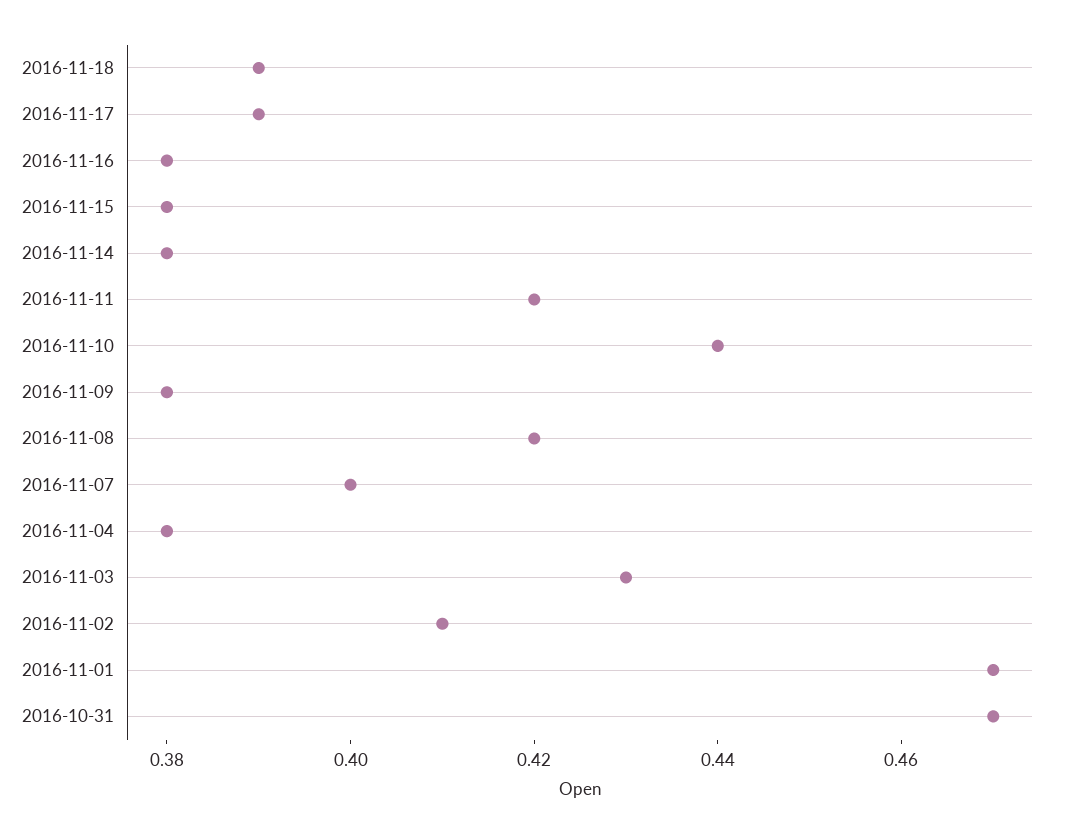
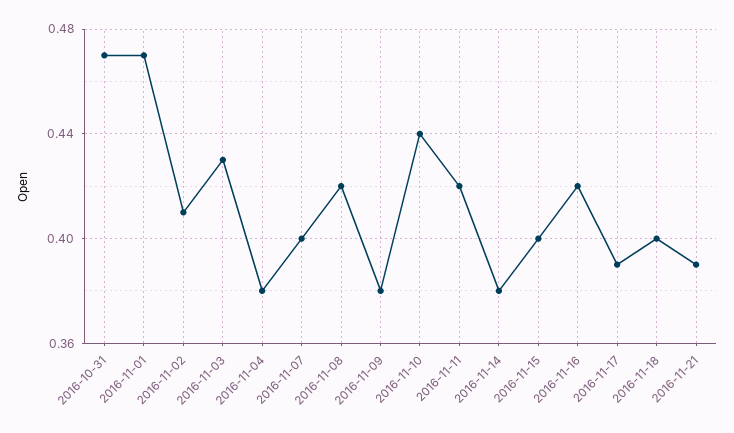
2016-11-18: 0.39 -> 0.4
2016-11-16: 0.38 -> 0.42
2016-11-15: 0.38 -> 0.4
2016-11-21: none -> 0.39

